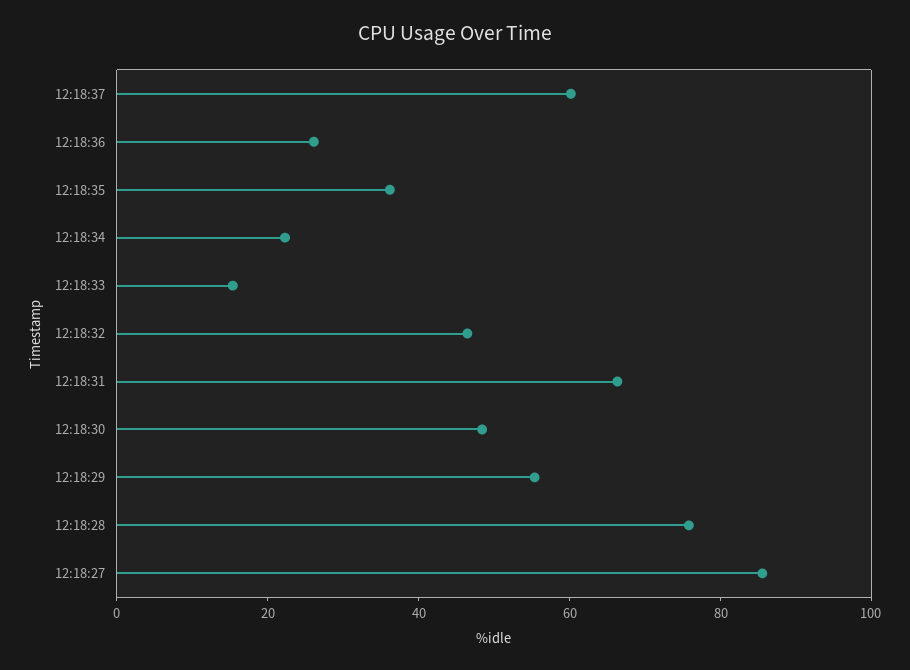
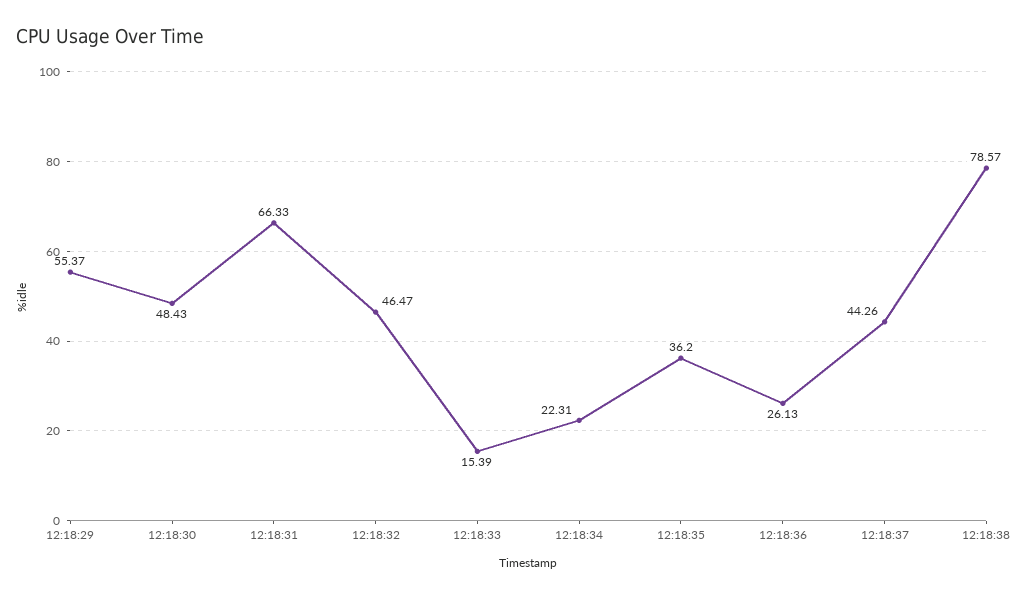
12:18:37: 60 -> 44.26
12:18:28: 75 -> none
12:18:27: 85 -> none
12:18:38: none -> 78.57

